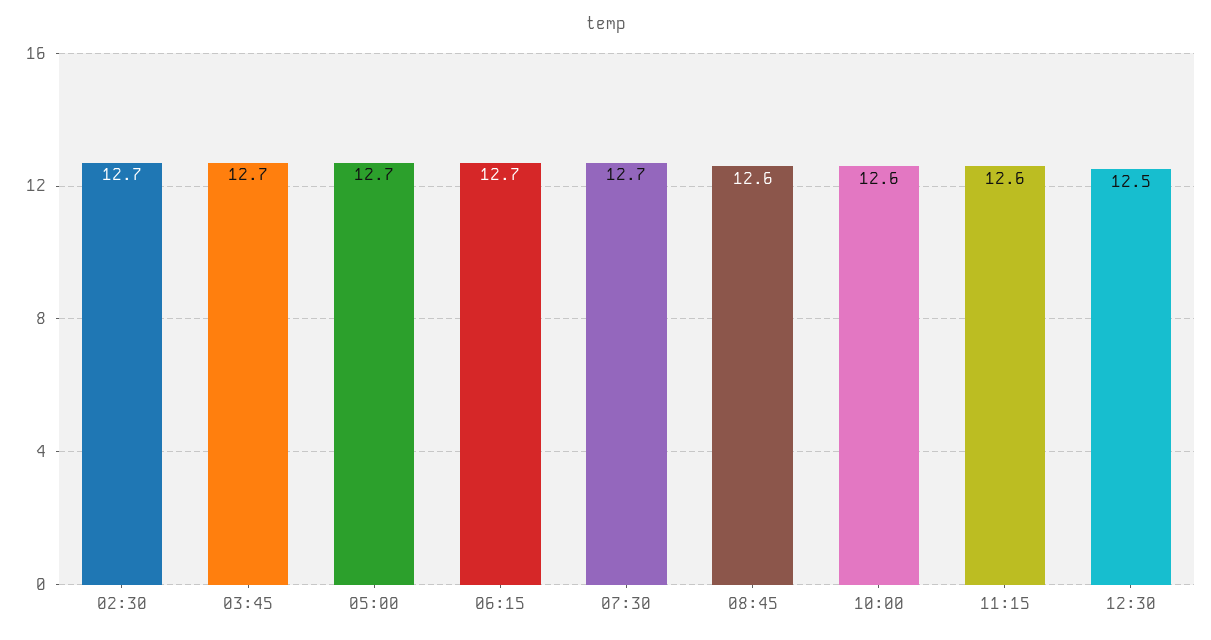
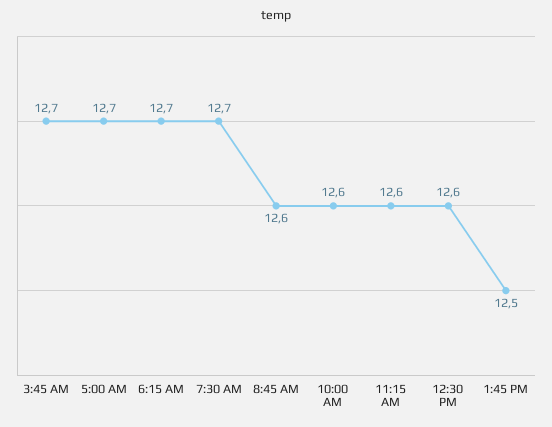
02:30: 12.7 -> none
12:30: 12.5 -> 12.6
1:45 PM: none -> 12.5

